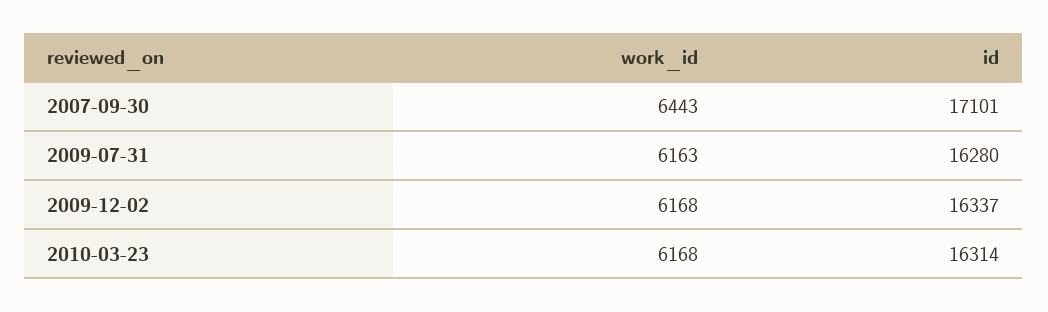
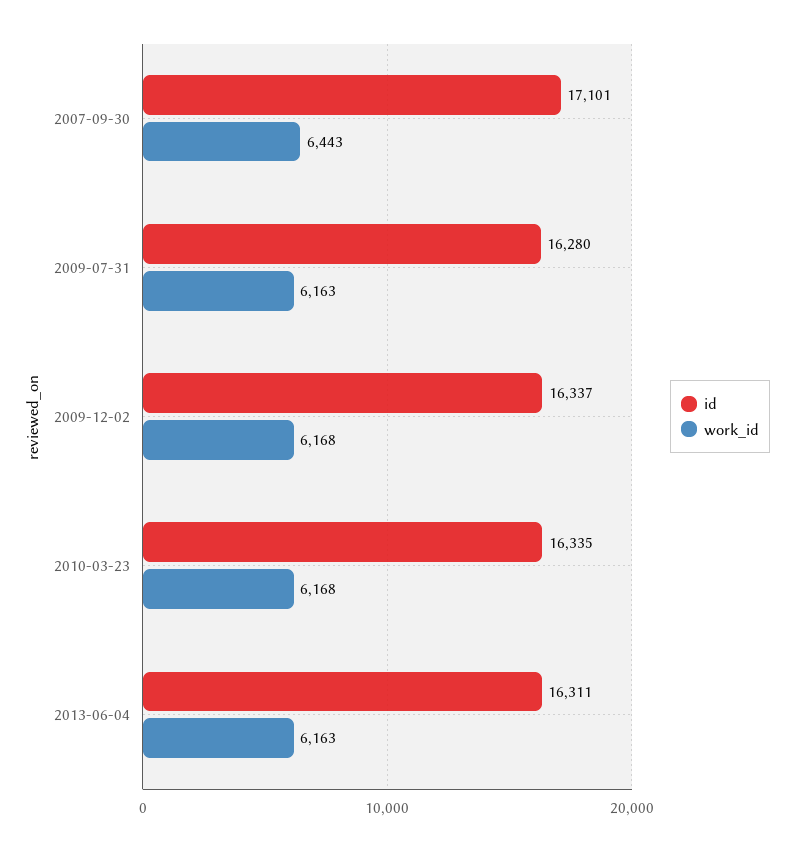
id, 2010-03-23: 16314 -> 16335
id, 2013-06-04: none -> 16311
work_id, 2013-06-04: none -> 6163

